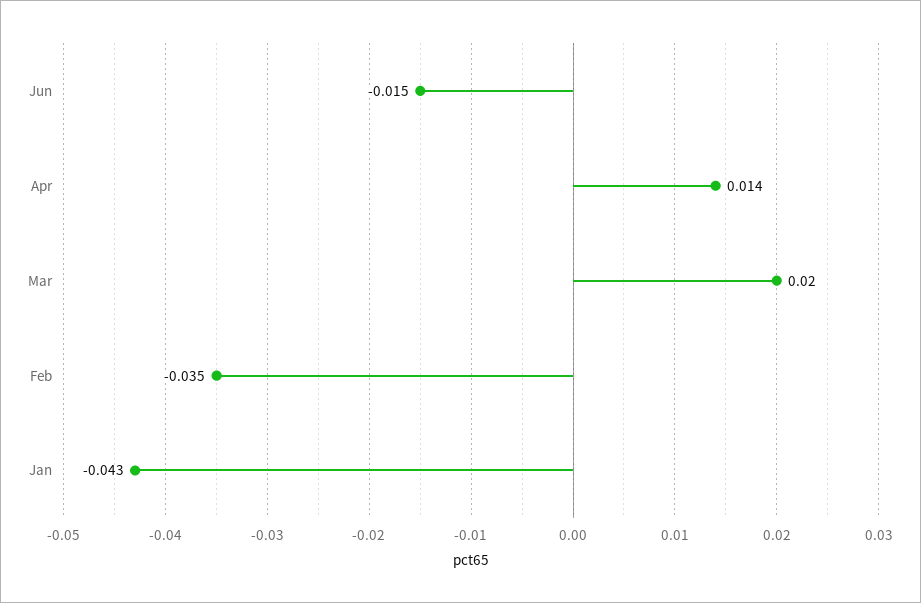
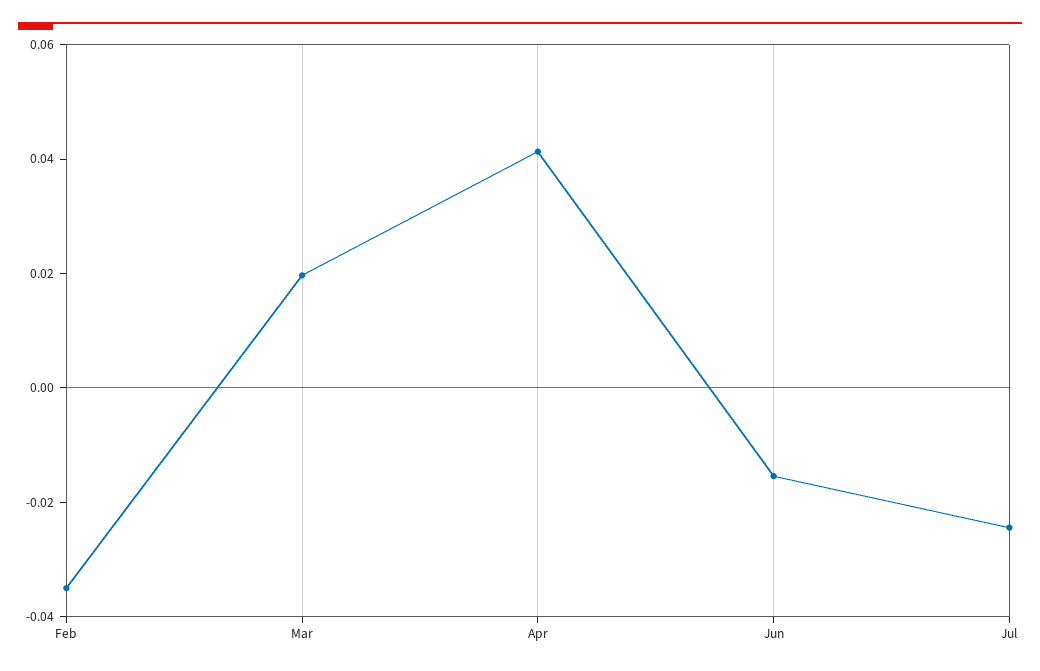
Apr: 0.014 -> 0.04
Jan: -0.043 -> none
Jul: none -> -0.025

